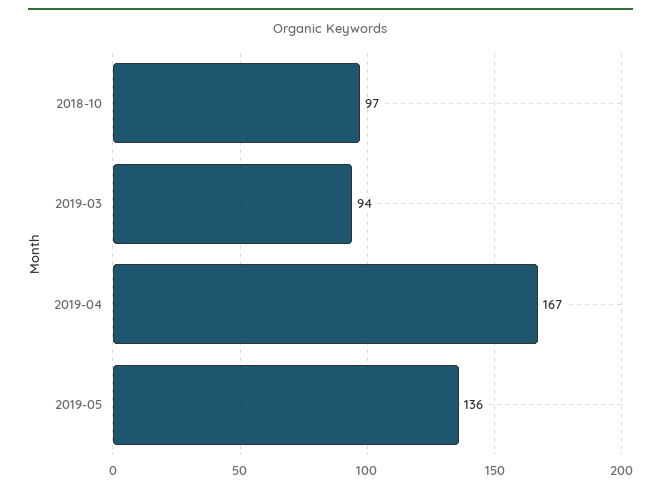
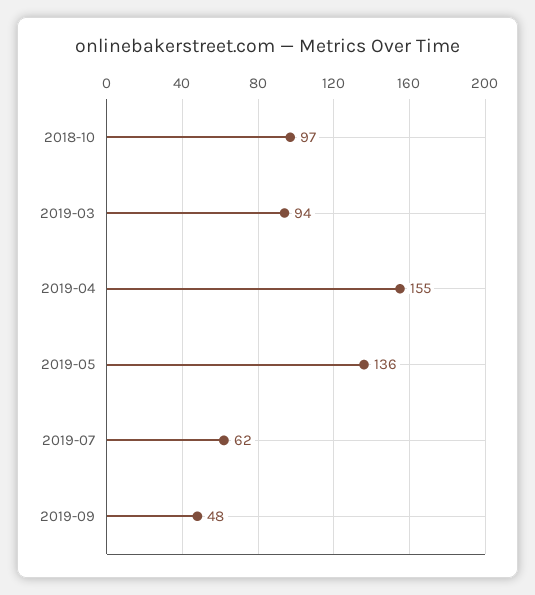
2019-04: 167 -> 155
2019-07: none -> 62
2019-09: none -> 48

